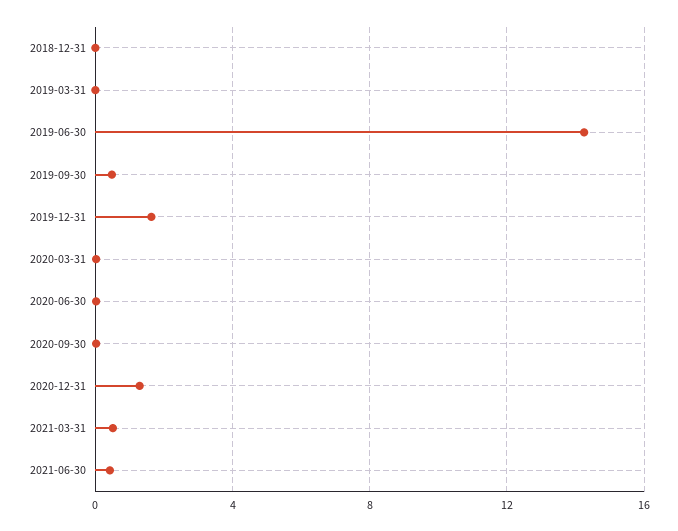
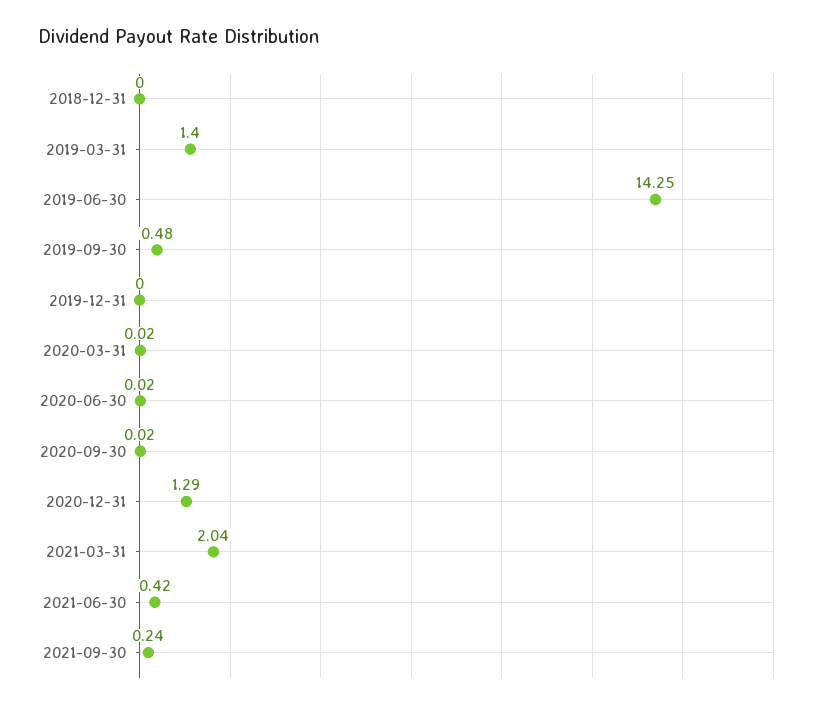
2019-03-31: 0 -> 1.4
2019-12-31: 1.5 -> 0
2021-03-31: 0.5 -> 2.04
2021-09-30: none -> 0.24

